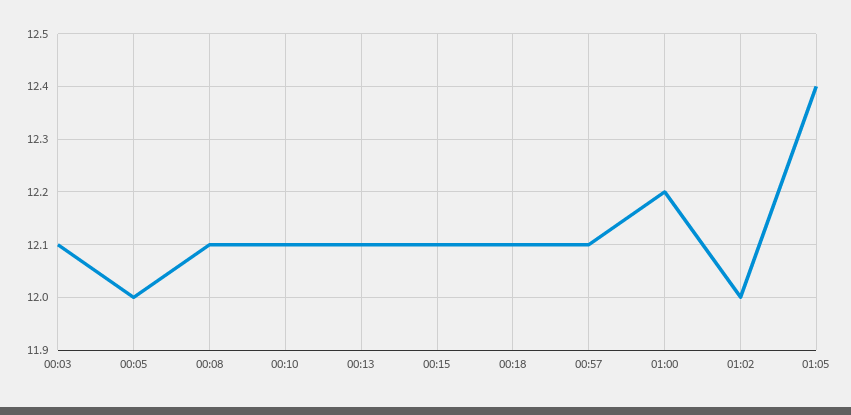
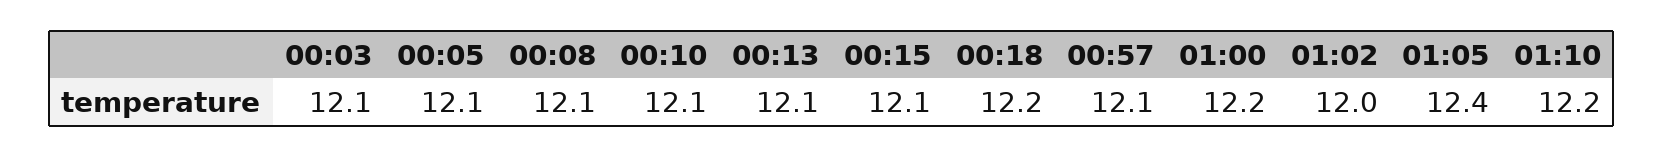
00:05: 12 -> 12.1
00:18: 12.1 -> 12.2
01:10: none -> 12.2

